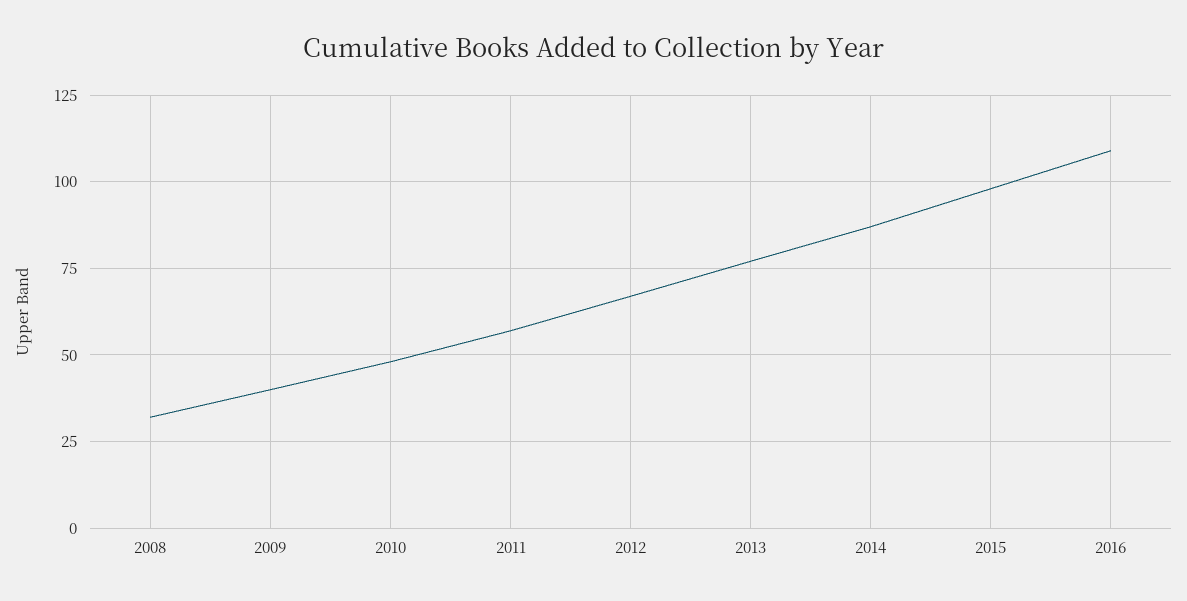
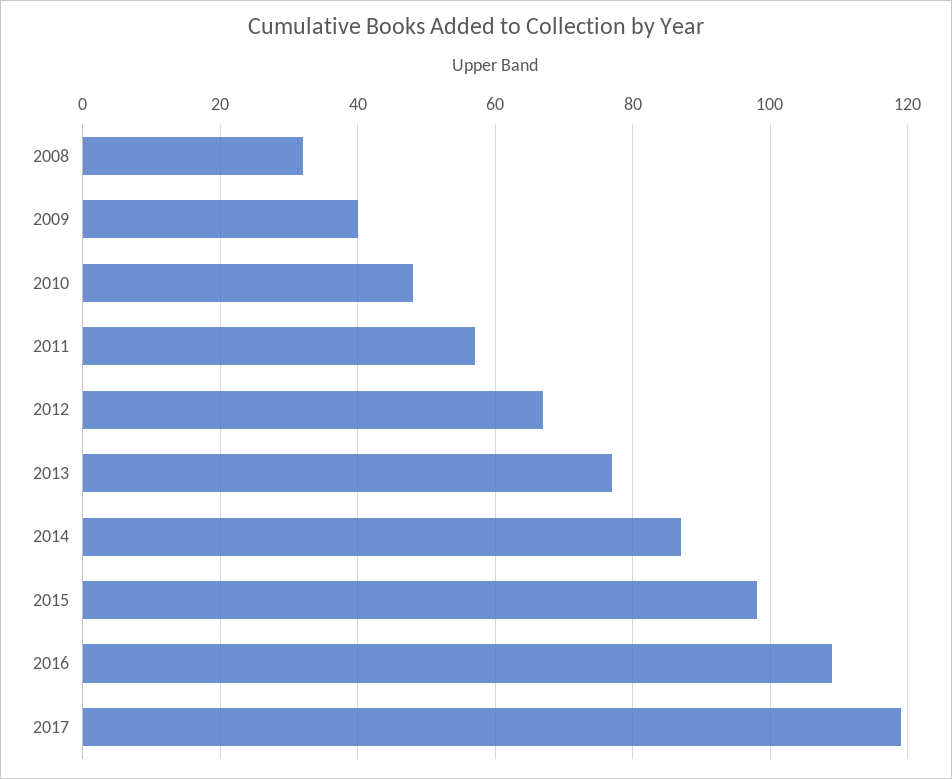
2017: none -> 120

